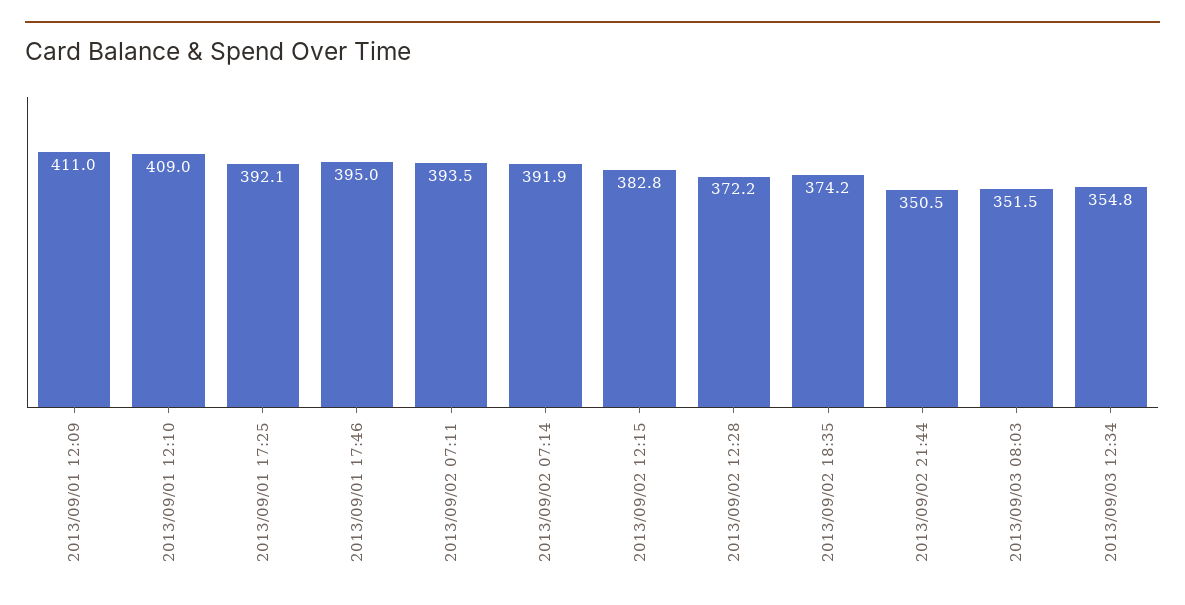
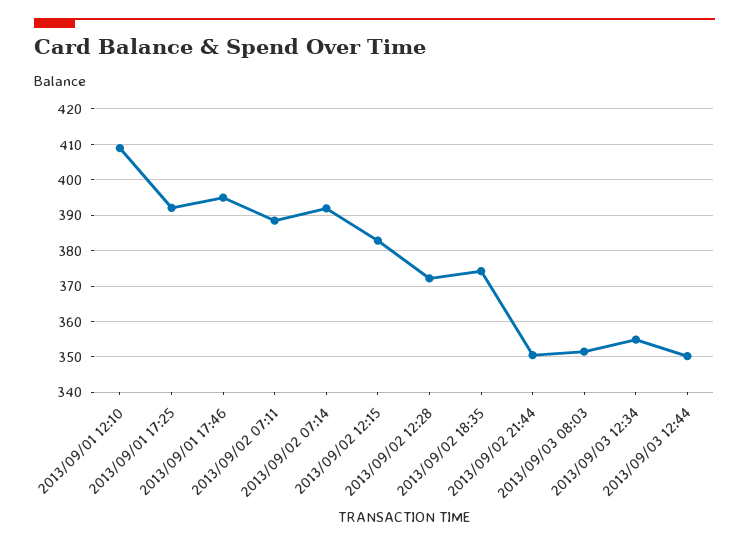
2013/09/01 12:09: 411 -> none
2013/09/02 07:11: 393.5 -> 388
2013/09/03 12:44: none -> 350

